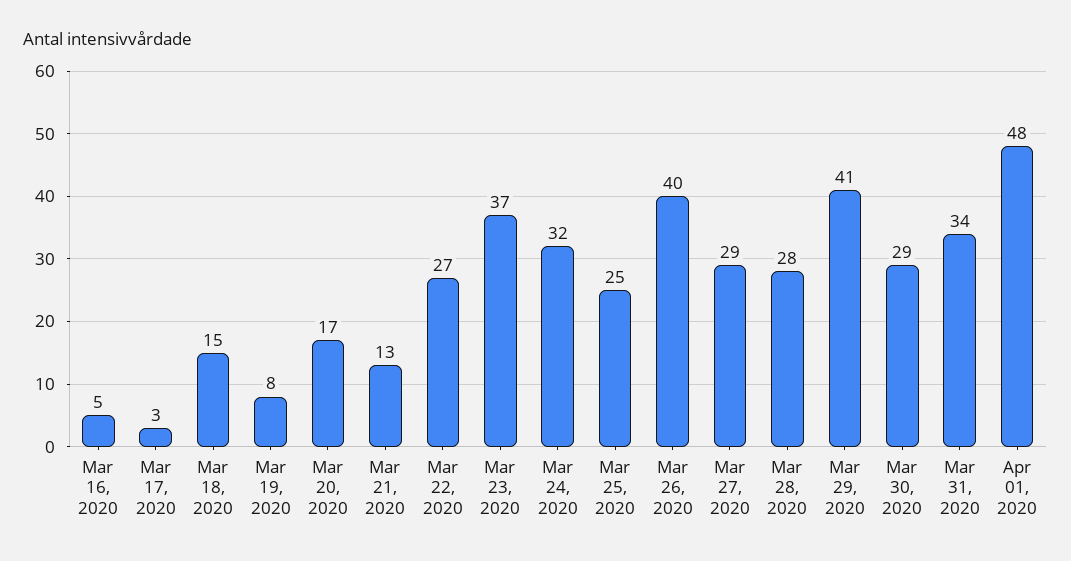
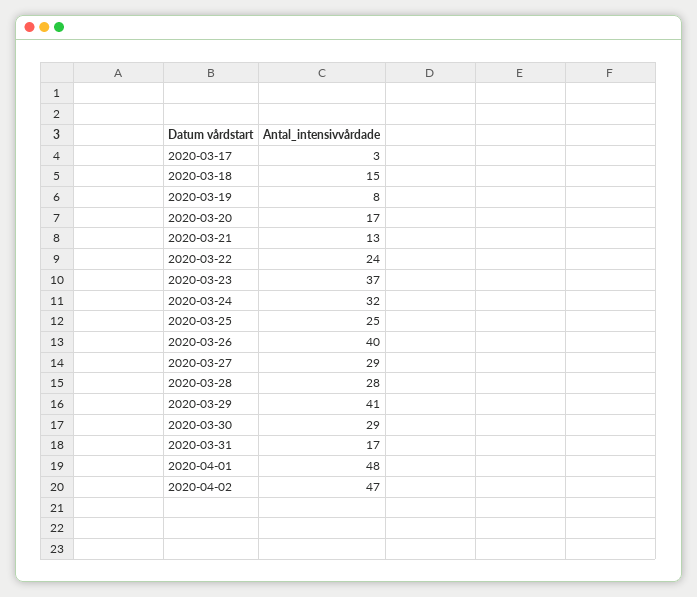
Mar 16, 2020: 5 -> none
Mar 22, 2020: 27 -> 24
Mar 31, 2020: 34 -> 17
2020-04-02: none -> 47

